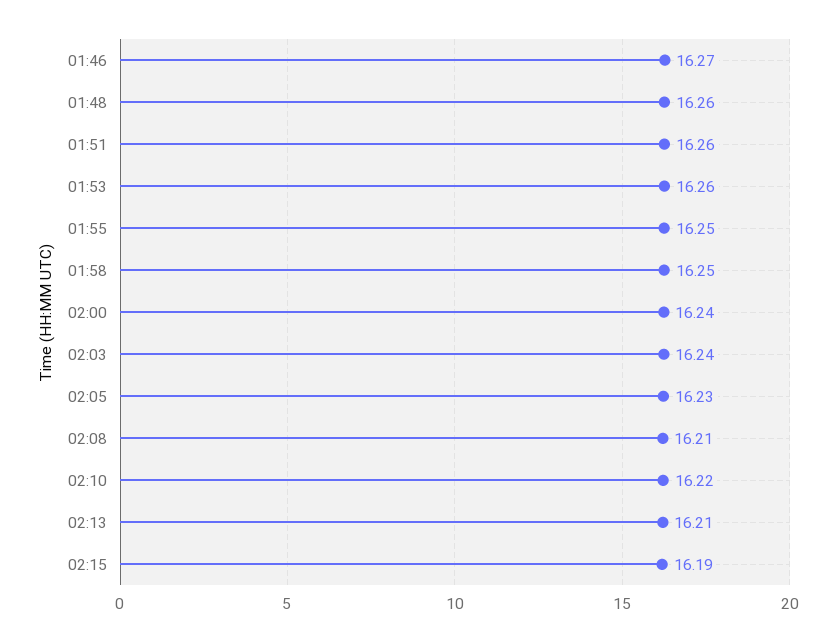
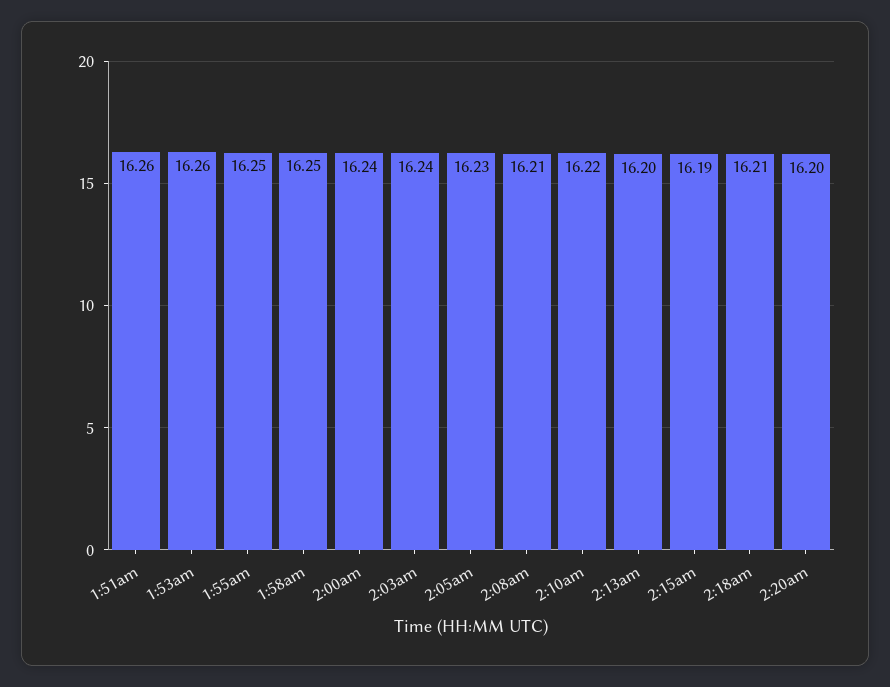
01:46: 16.27 -> none
01:48: 16.26 -> none
02:13: 16.21 -> 16.2
2:18am: none -> 16.21
2:20am: none -> 16.2

